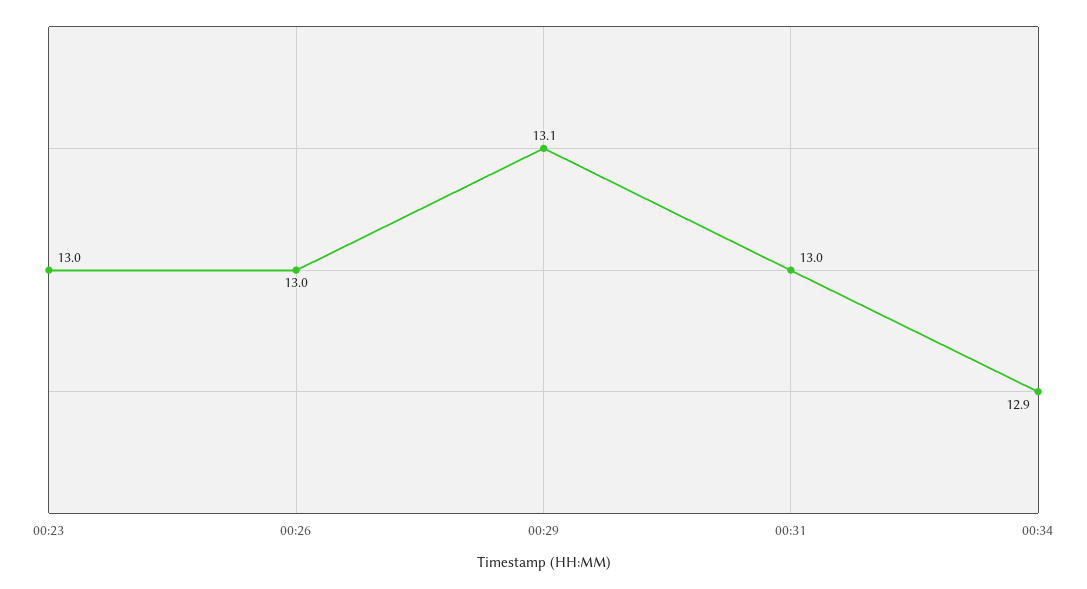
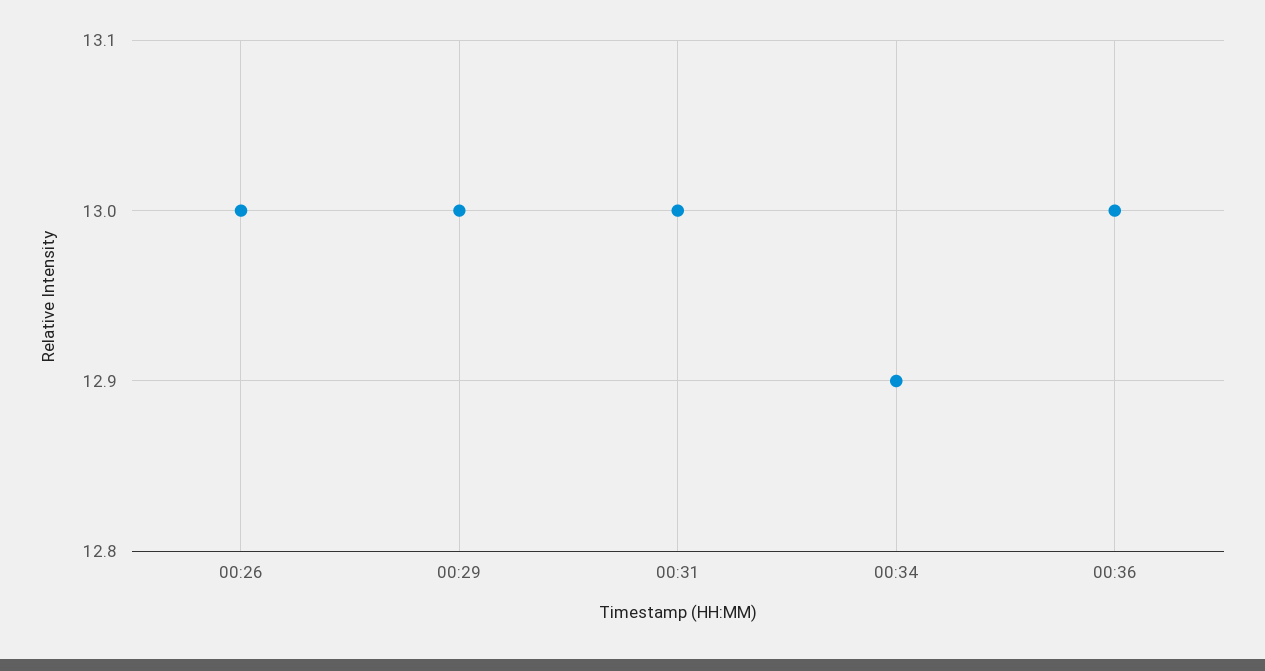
00:23: 13 -> none
00:29: 13.1 -> 13
00:36: none -> 13

